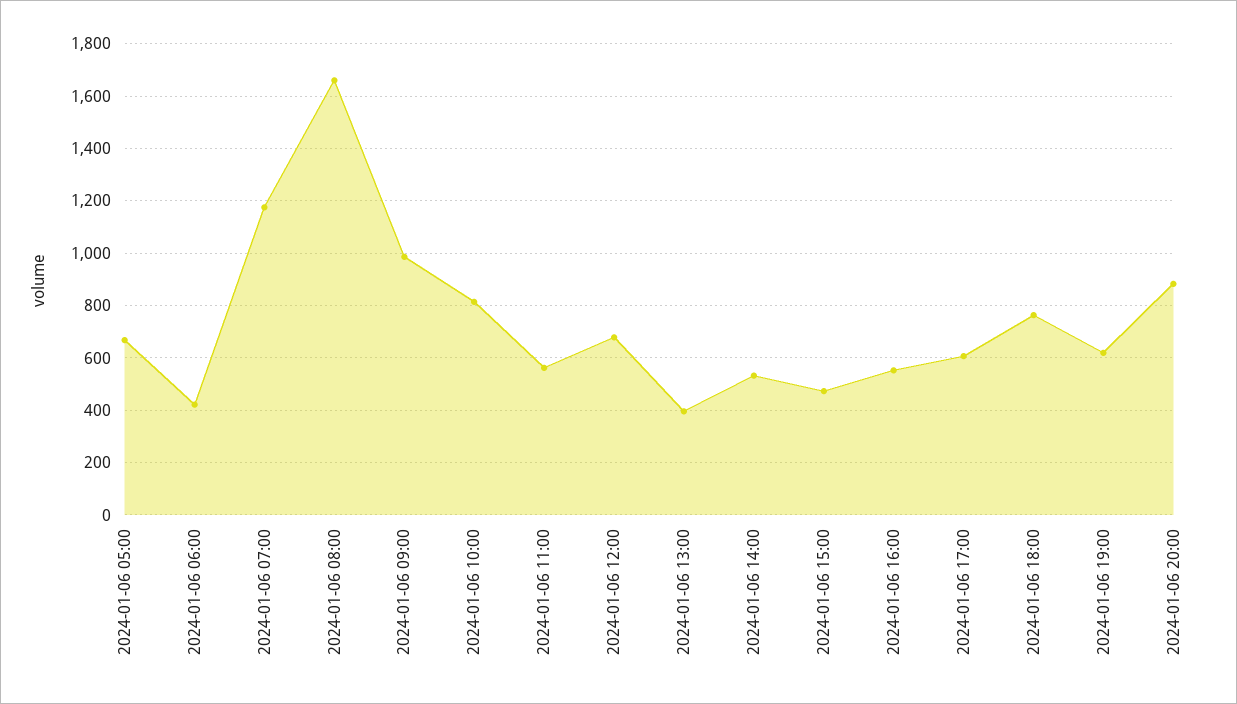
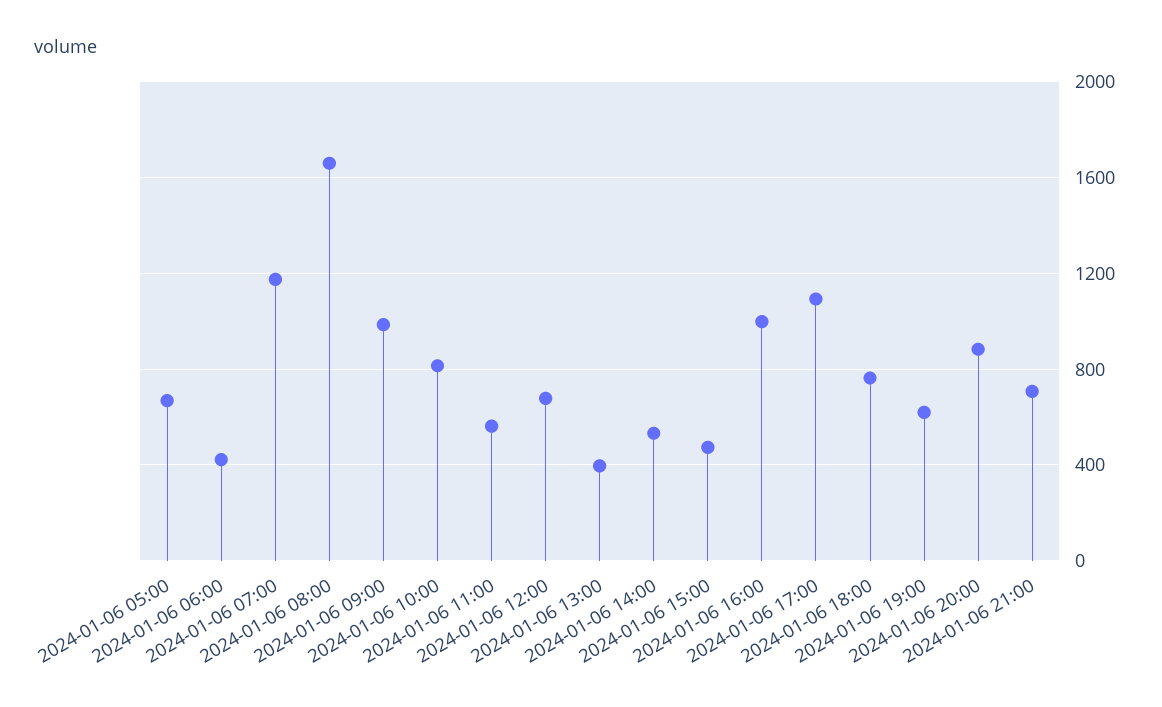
2024-01-06 16:00: 550 -> 1000
2024-01-06 17:00: 600 -> 1100
2024-01-06 21:00: none -> 700

